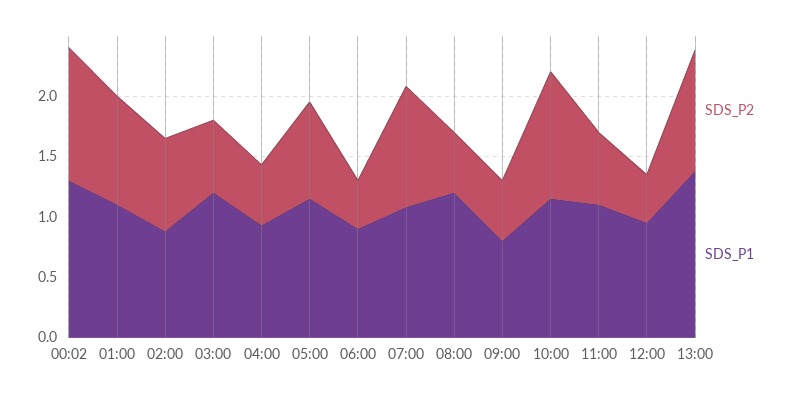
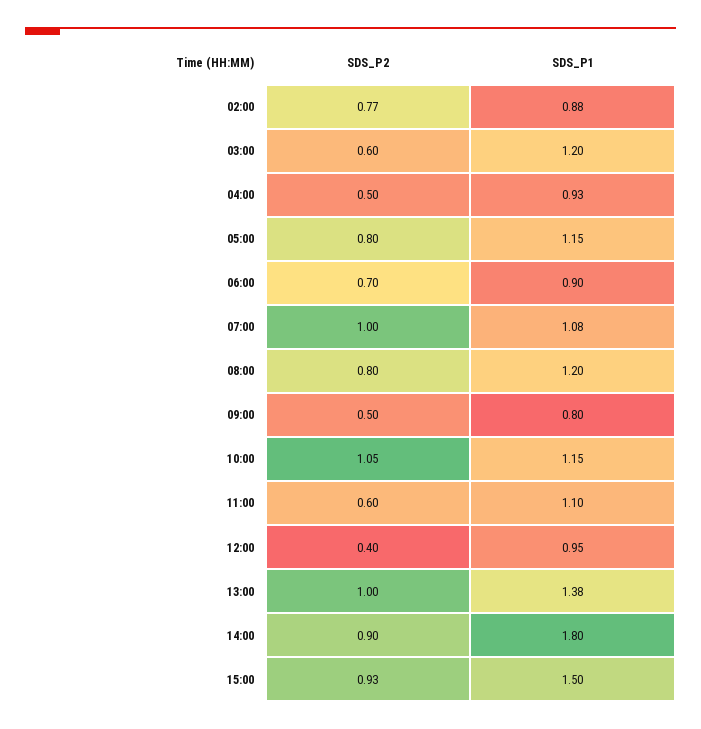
SDS_P2, 00:02: 1.1 -> none
SDS_P1, 00:02: 1.3 -> none
SDS_P2, 01:00: 0.9 -> none
SDS_P1, 01:00: 1.1 -> none
SDS_P2, 06:00: 0.4 -> 0.7
SDS_P2, 08:00: 0.5 -> 0.8
SDS_P2, 14:00: none -> 0.9
SDS_P1, 14:00: none -> 1.8
SDS_P2, 15:00: none -> 0.93
SDS_P1, 15:00: none -> 1.5

